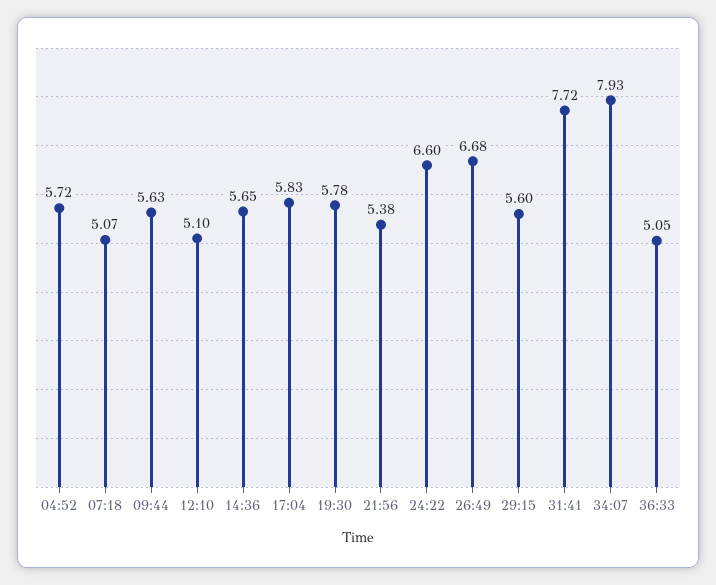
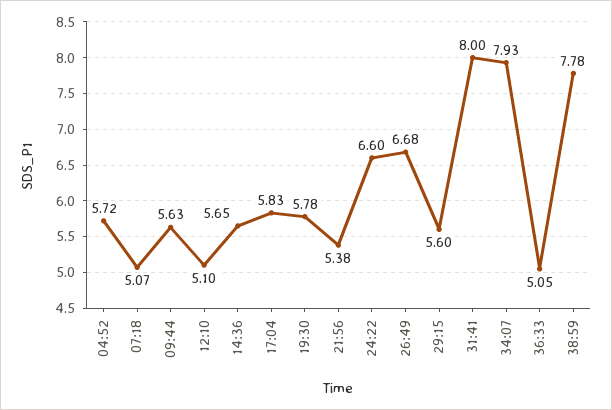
31:41: 7.72 -> 8
38:59: none -> 7.78

